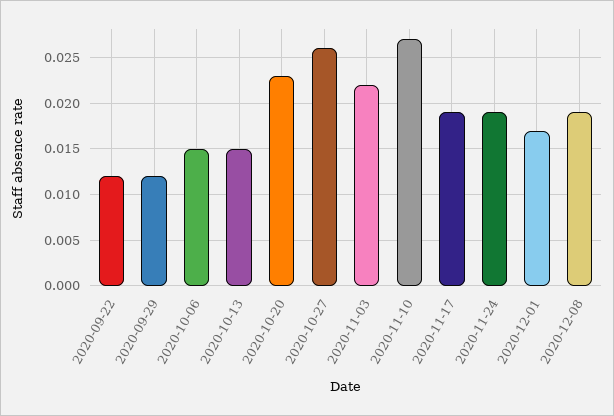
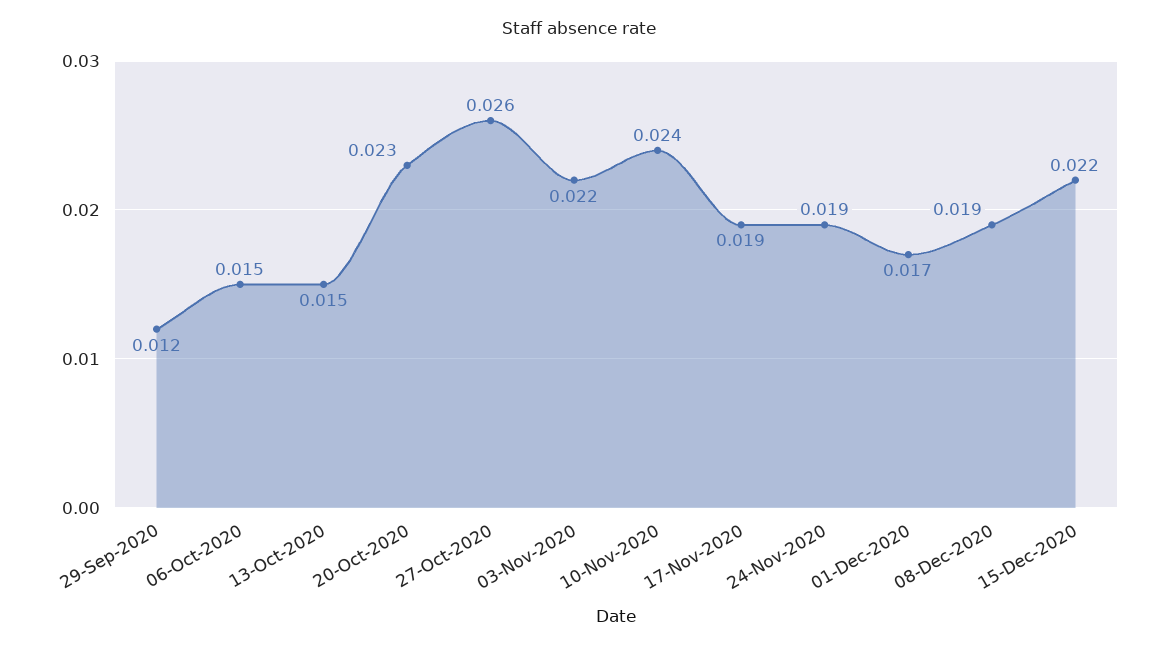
2020-09-22: 0.012 -> none
2020-11-10: 0.027 -> 0.024
15-Dec-2020: none -> 0.022

